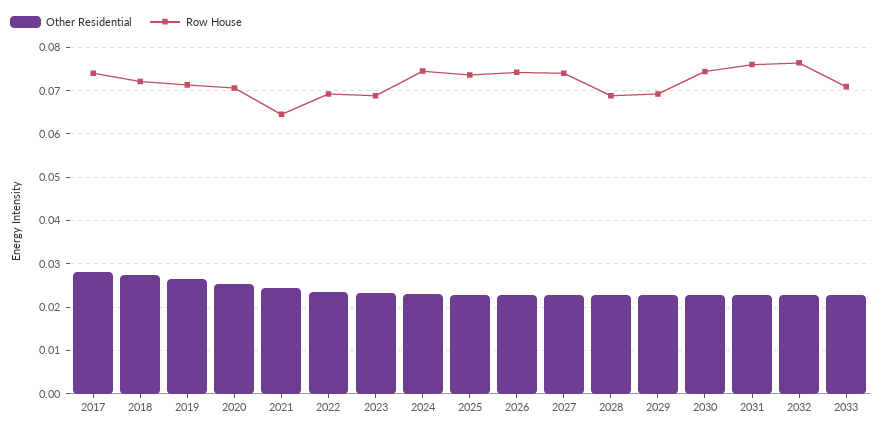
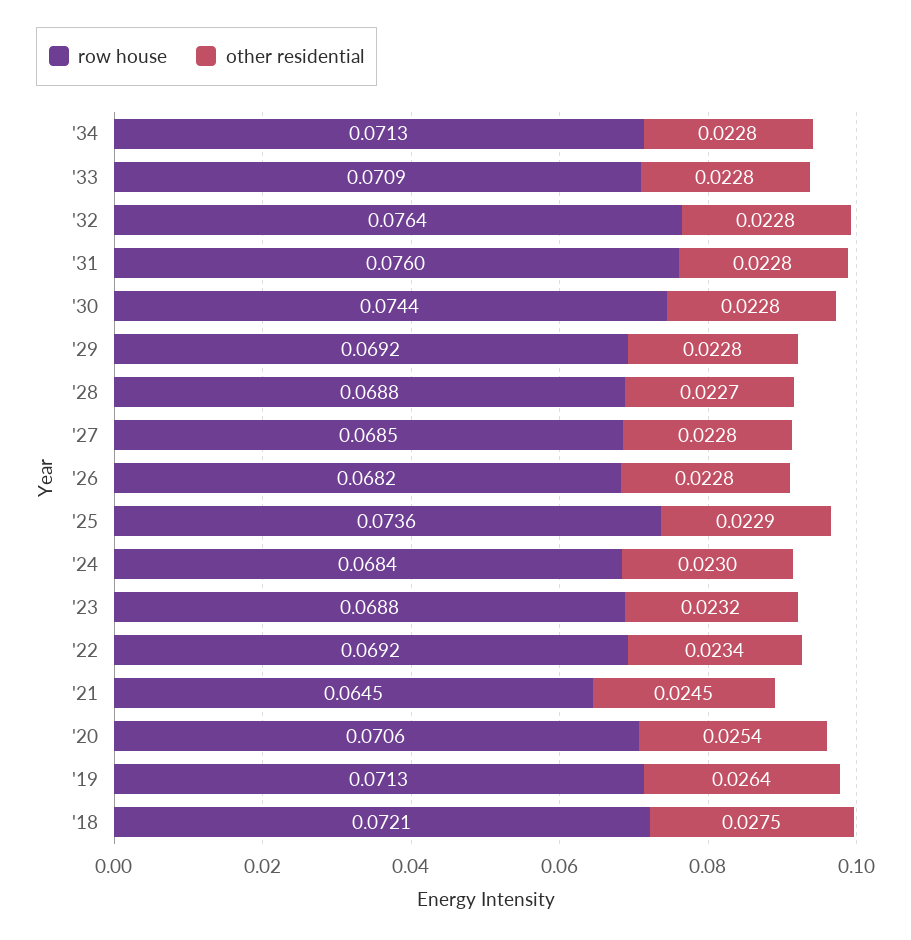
Other Residential, 2017: 0.028 -> none
Row House, 2017: 0.074 -> none
Row House, 2024: 0.074 -> 0.0684
Row House, 2026: 0.074 -> 0.0682
Row House, 2027: 0.074 -> 0.0685
Row House, '34: none -> 0.0713
Other Residential, '34: none -> 0.0228

